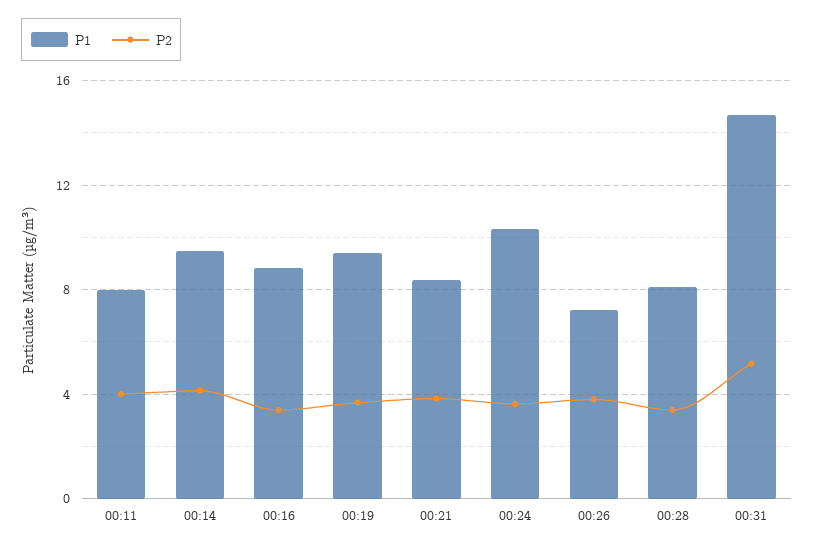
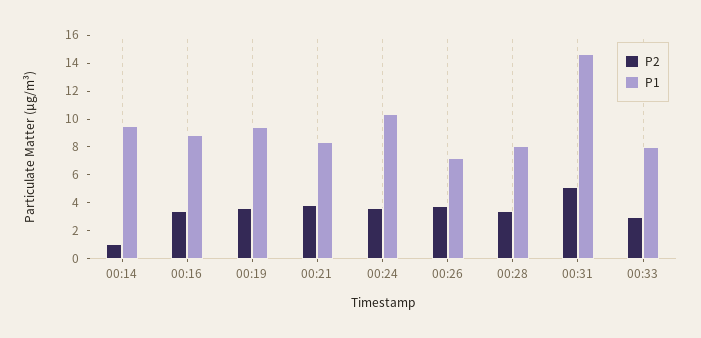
P1, 00:11: 8 -> none
P2, 00:11: 4 -> none
P2, 00:14: 4 -> 1
P2, 00:33: none -> 3
P1, 00:33: none -> 8

